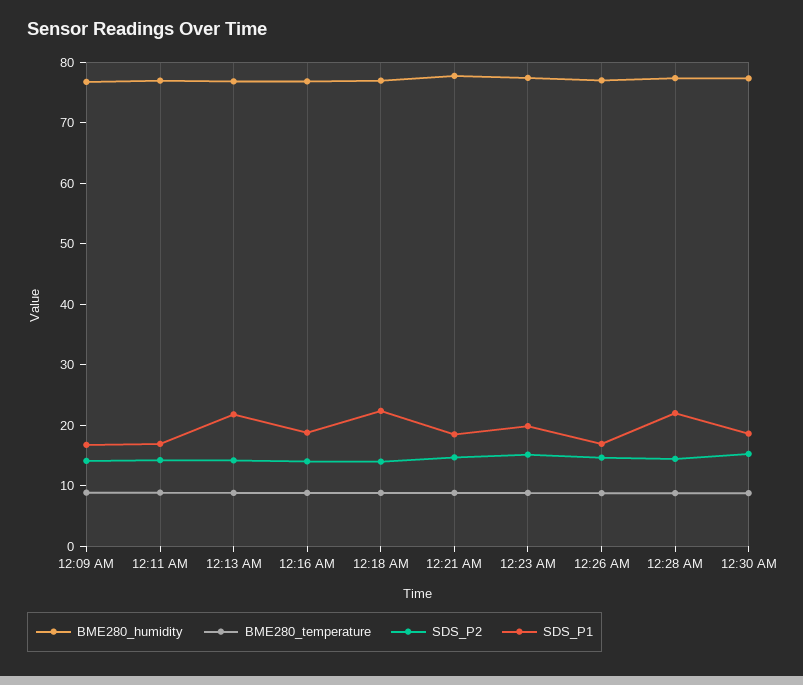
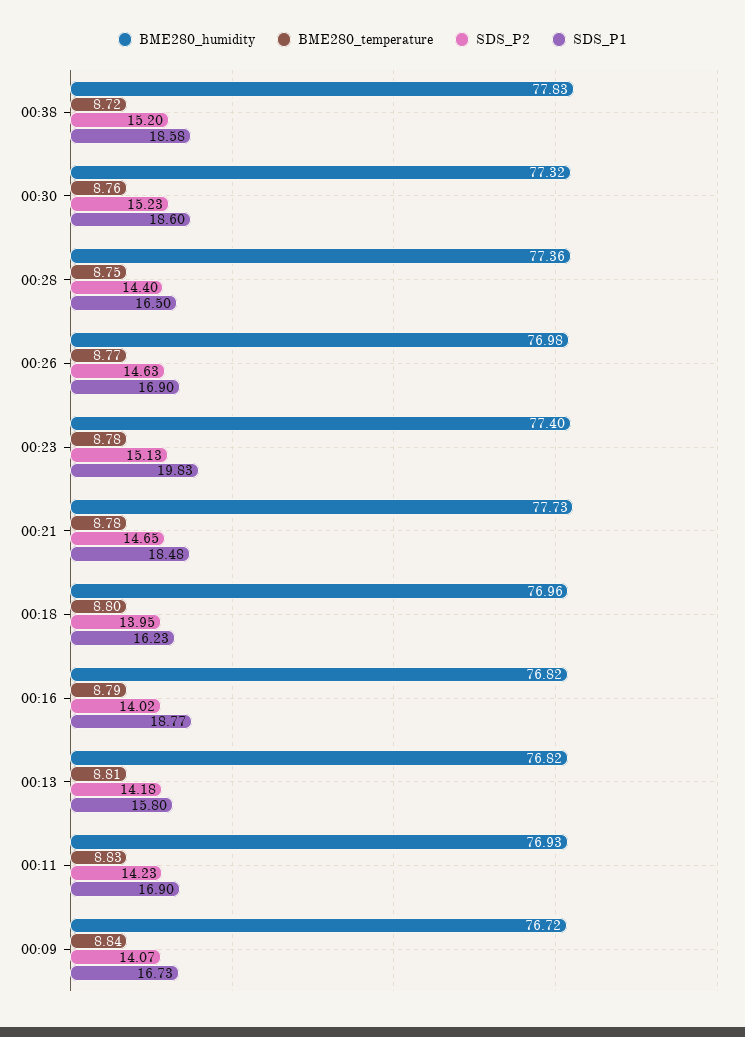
SDS_P1, 12:13 AM: 22 -> 15.8
SDS_P1, 12:18 AM: 22 -> 16.23
SDS_P1, 12:28 AM: 22 -> 16.5
BME280_humidity, 00:38: none -> 77.83
BME280_temperature, 00:38: none -> 8.72
SDS_P2, 00:38: none -> 15.2
SDS_P1, 00:38: none -> 18.58

